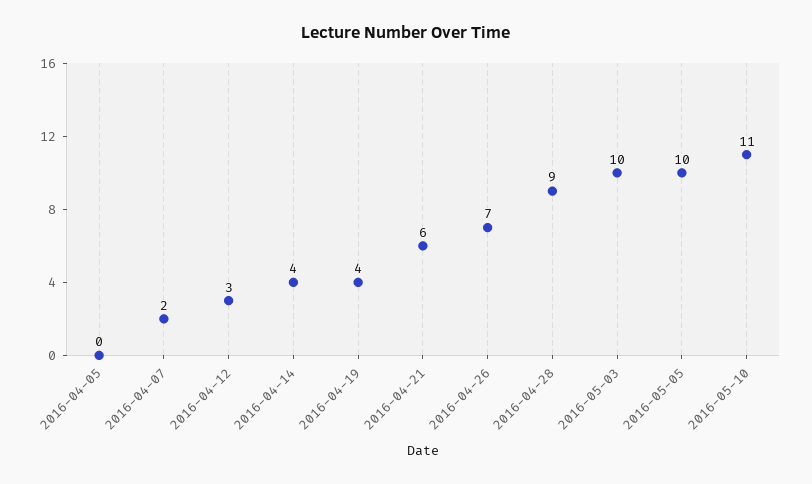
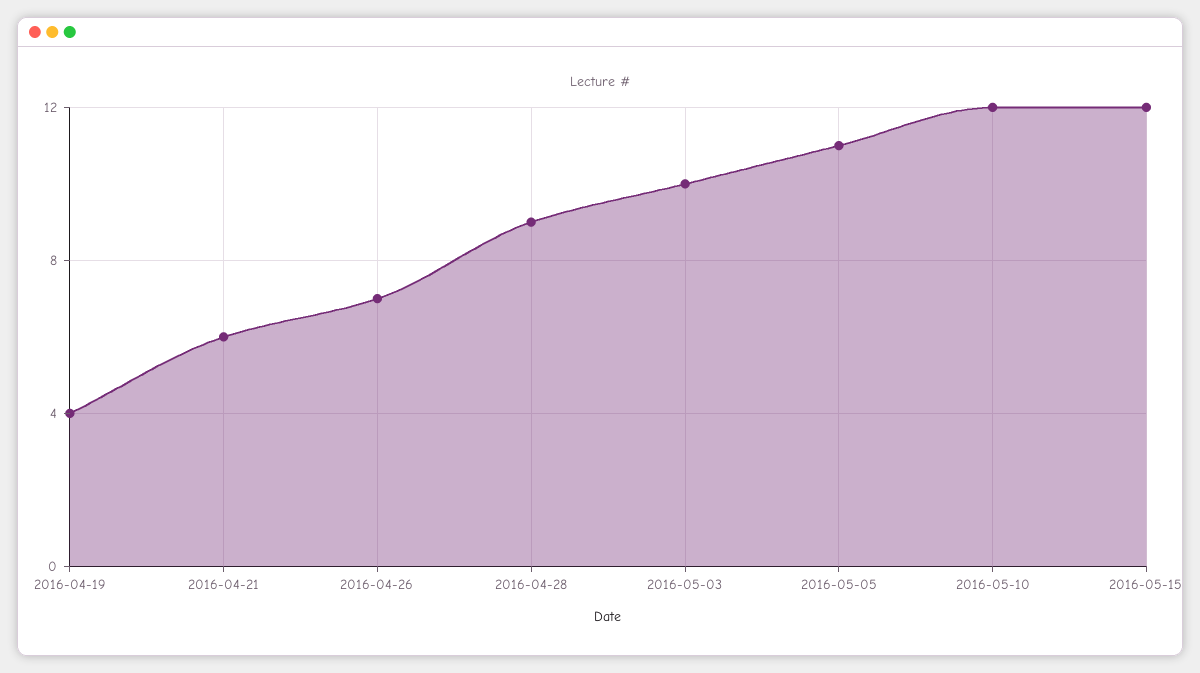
2016-04-05: 0 -> none
2016-04-07: 2 -> none
2016-04-12: 3 -> none
2016-04-14: 4 -> none
2016-05-05: 10 -> 11
2016-05-10: 11 -> 12
2016-05-15: none -> 12

